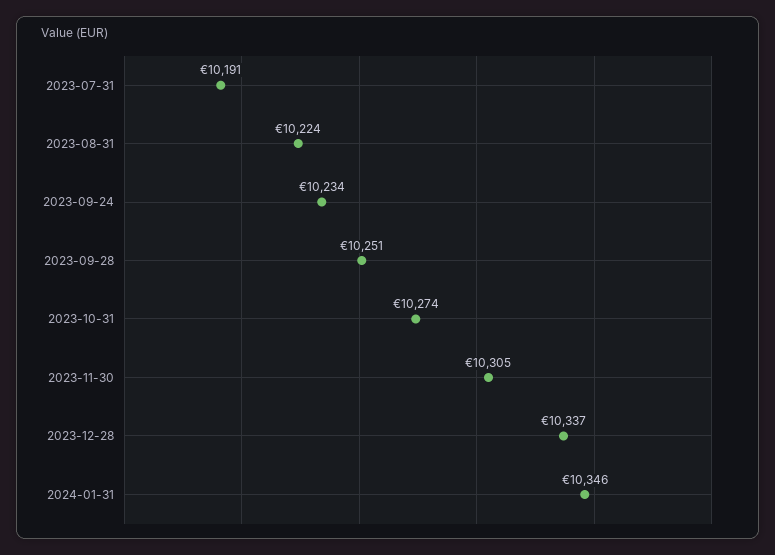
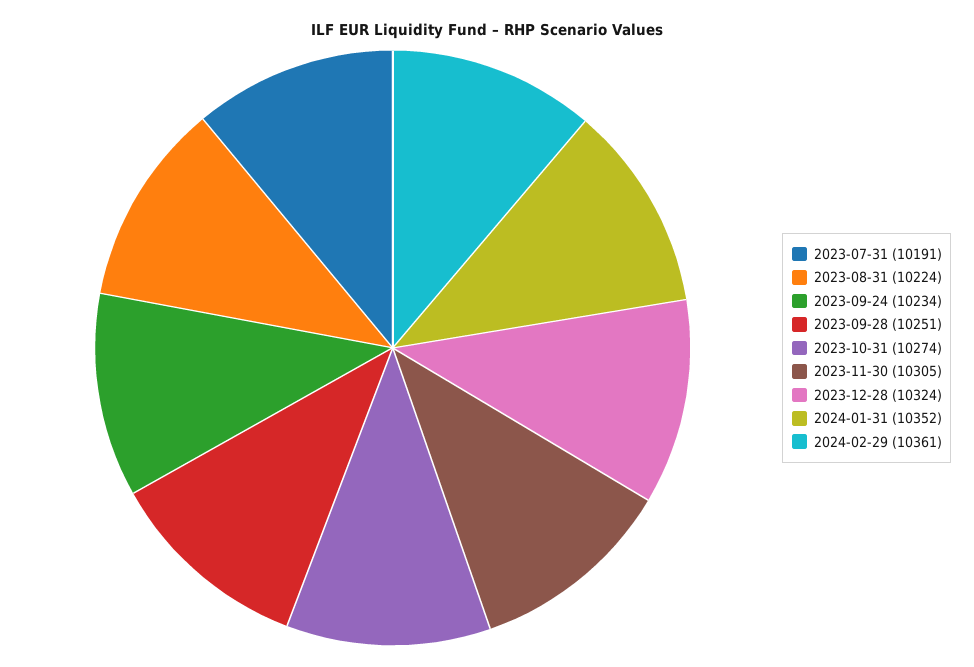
2023-12-28: 10337 -> 10324
2024-01-31: 10346 -> 10352
2024-02-29: none -> 10361

